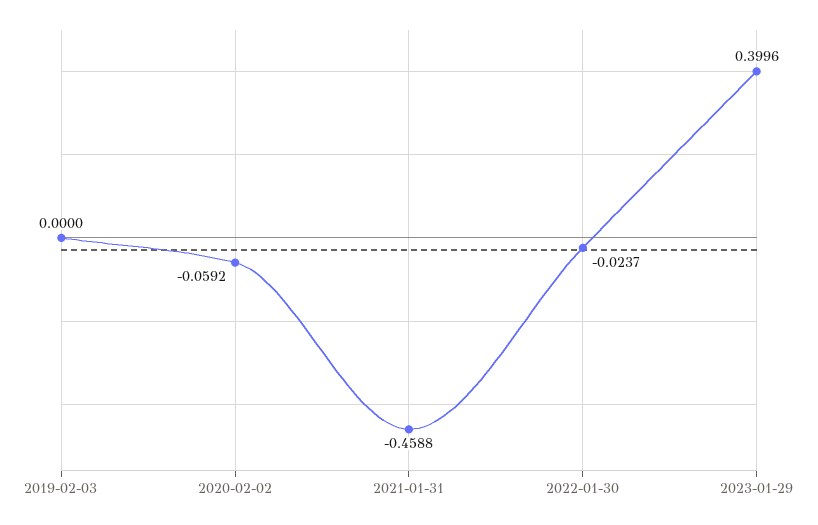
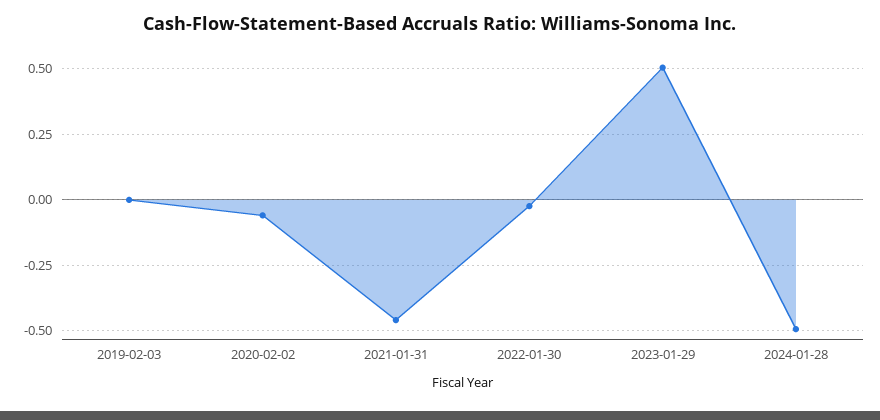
2023-01-29: 0.3996 -> 0.5
2024-01-28: none -> -0.5

